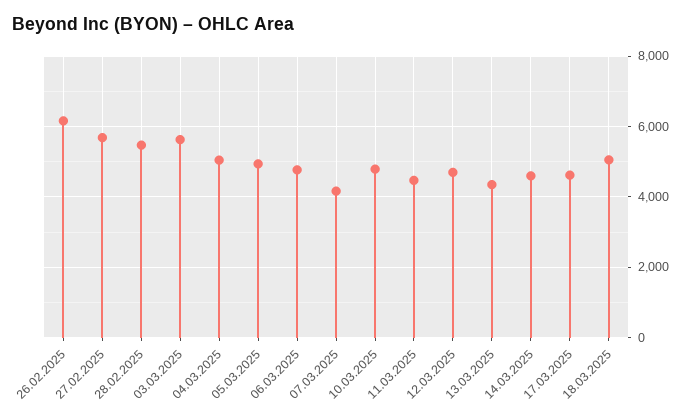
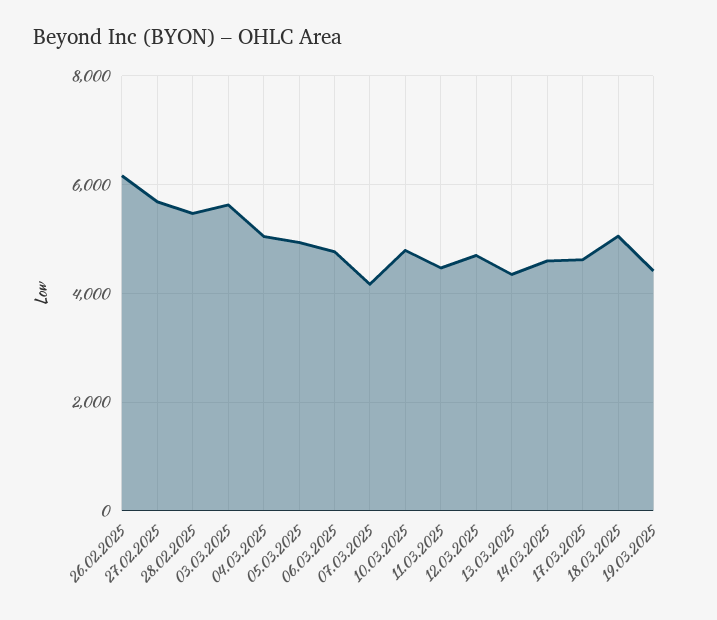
19.03.2025: none -> 4400

